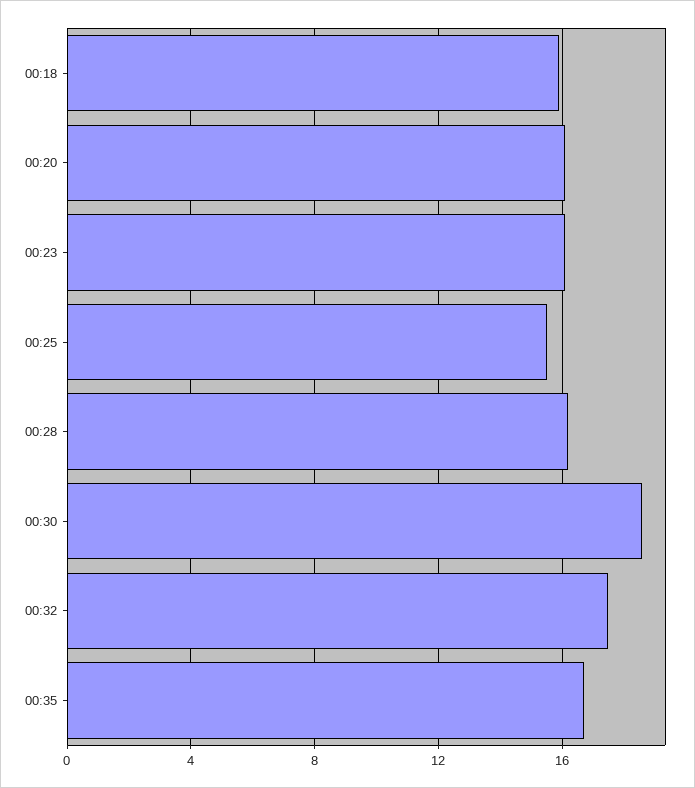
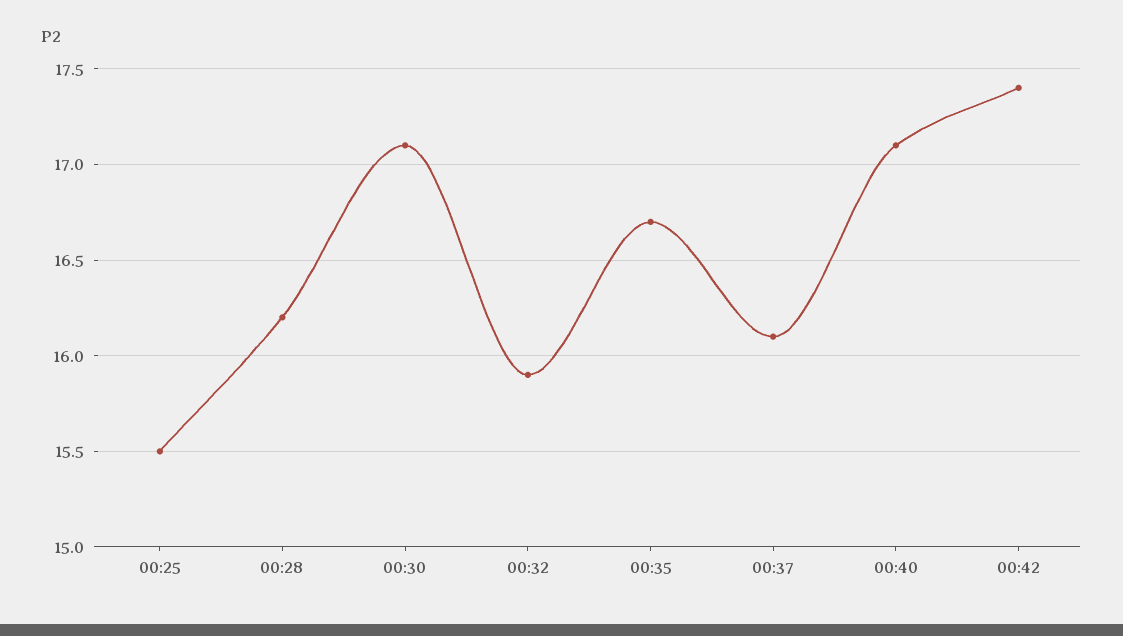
00:18: 16 -> none
00:20: 16 -> none
00:23: 16 -> none
00:30: 18.5 -> 17.1
00:32: 17.5 -> 15.9
00:37: none -> 16.1
00:40: none -> 17.1
00:42: none -> 17.4

